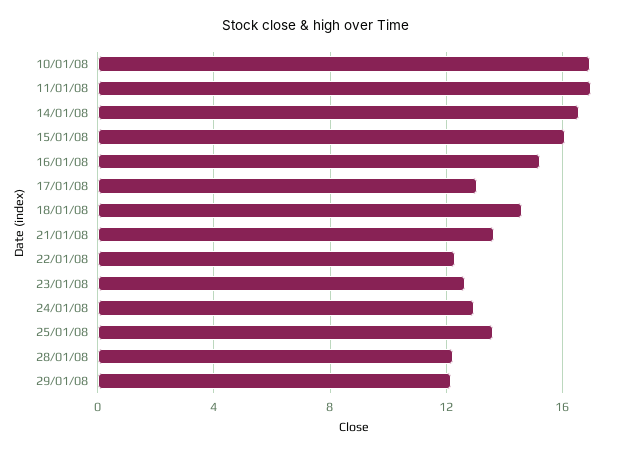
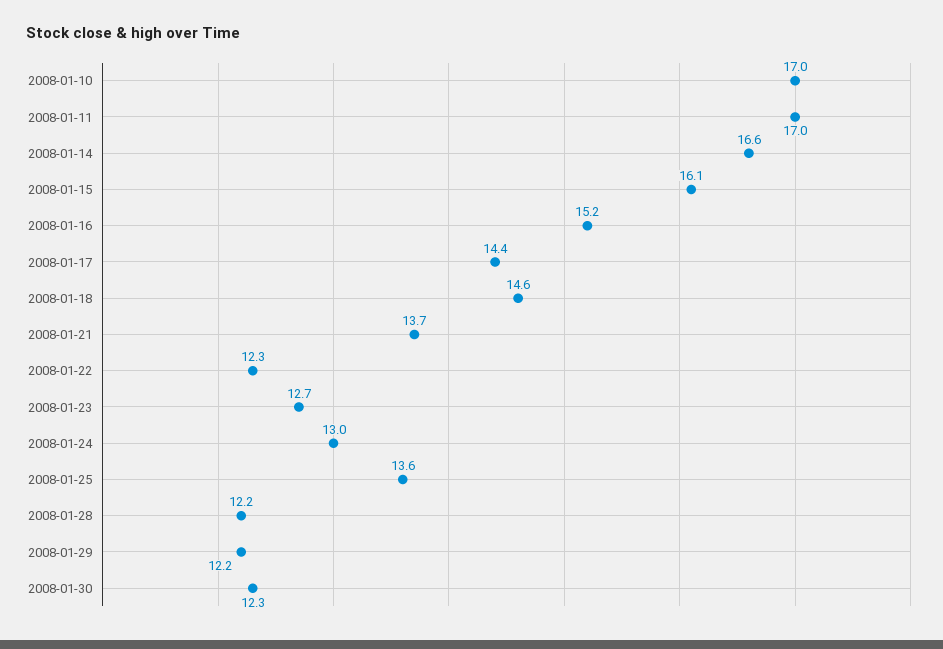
17/01/08: 13 -> 14.4
2008-01-30: none -> 12.3

